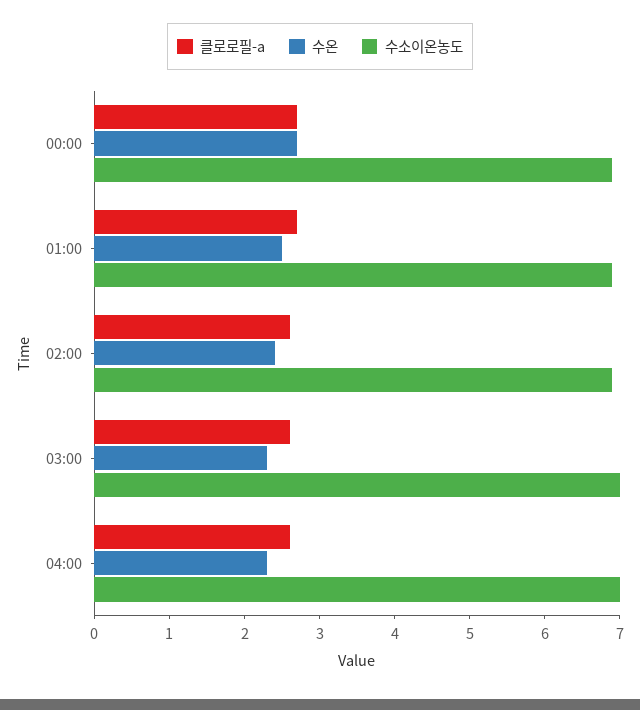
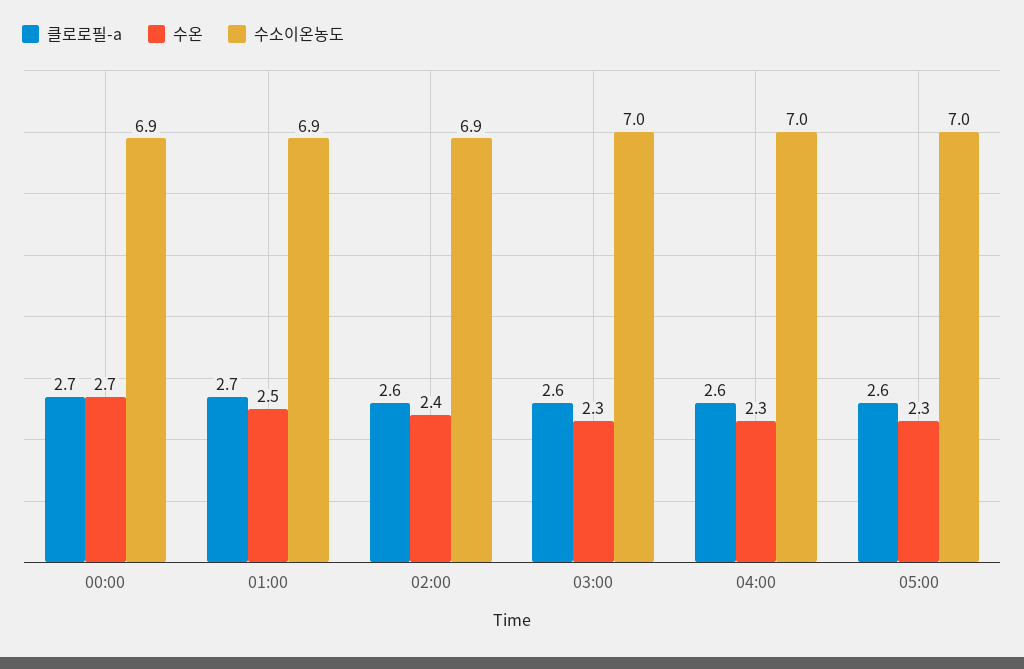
클로로필-a, 05:00: none -> 2.6
수온, 05:00: none -> 2.3
수소이온농도, 05:00: none -> 7

